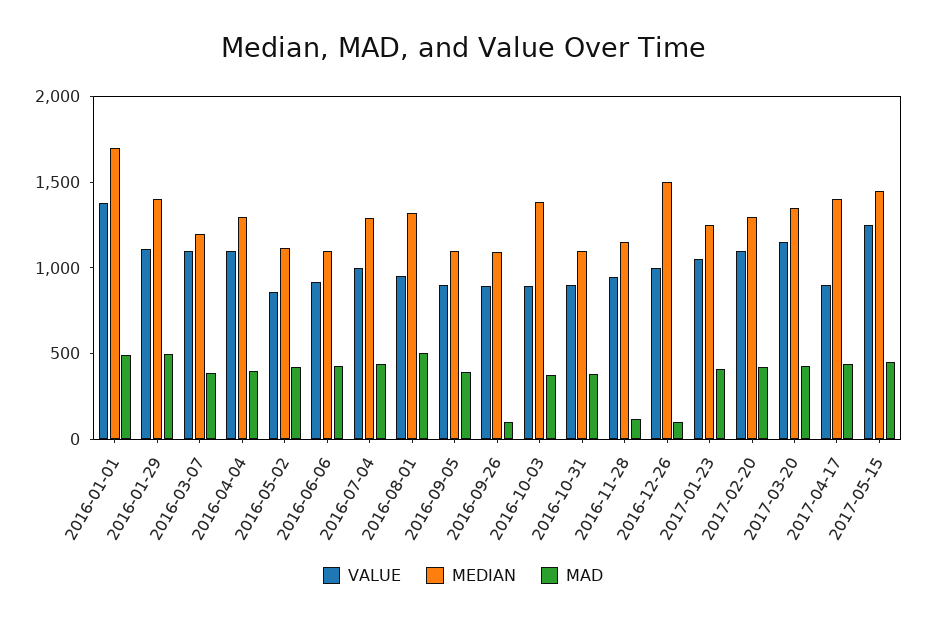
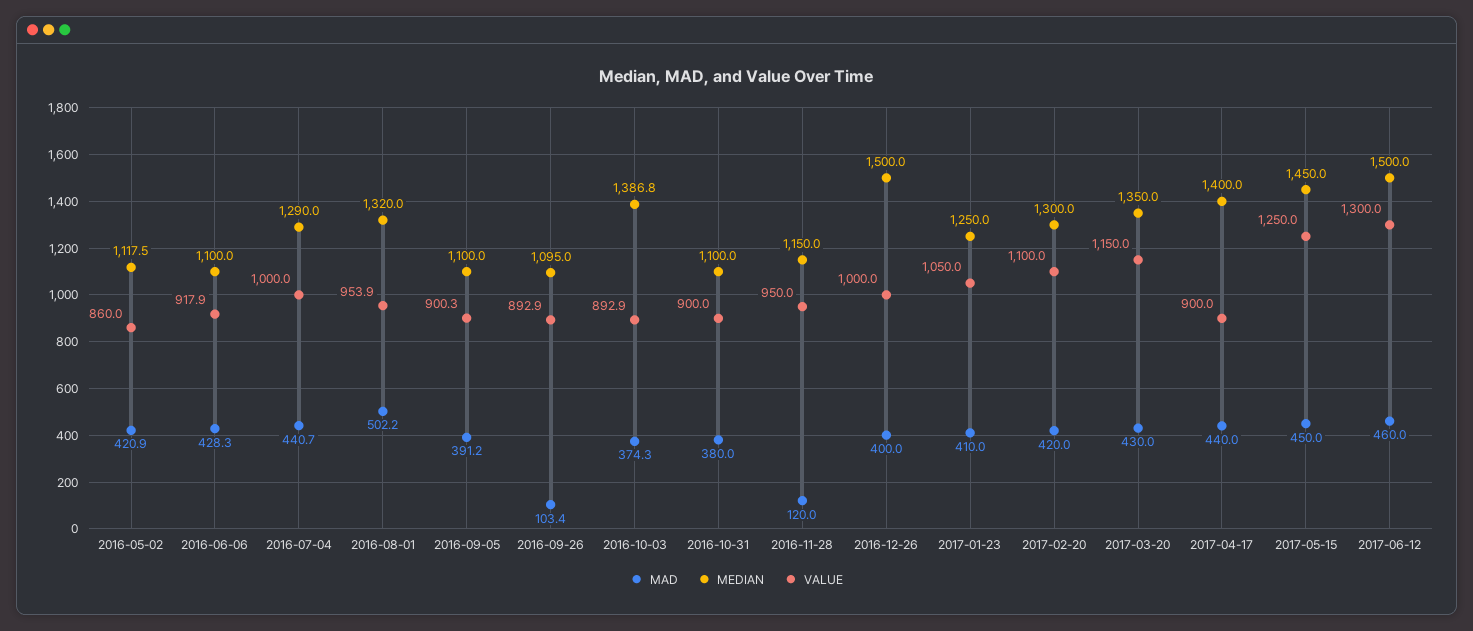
VALUE, 2016-01-01: 1400 -> none
MEDIAN, 2016-01-01: 1700 -> none
MAD, 2016-01-01: 500 -> none
VALUE, 2016-01-29: 1100 -> none
MEDIAN, 2016-01-29: 1400 -> none
MAD, 2016-01-29: 500 -> none
VALUE, 2016-03-07: 1100 -> none
MEDIAN, 2016-03-07: 1200 -> none
MAD, 2016-03-07: 400 -> none
VALUE, 2016-04-04: 1100 -> none
MEDIAN, 2016-04-04: 1300 -> none
MAD, 2016-04-04: 400 -> none
MAD, 2016-12-26: 100 -> 400
MAD, 2017-06-12: none -> 460
MEDIAN, 2017-06-12: none -> 1500
VALUE, 2017-06-12: none -> 1300

